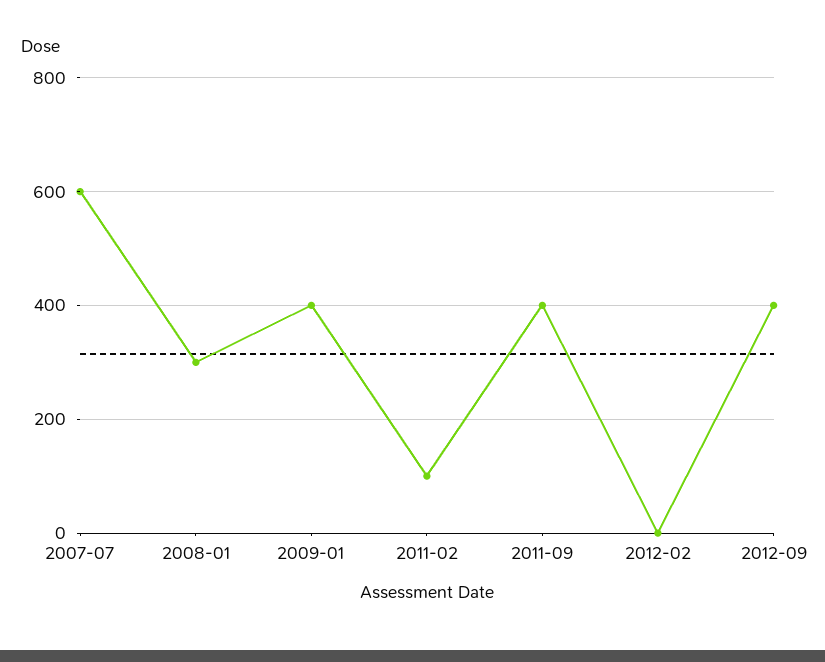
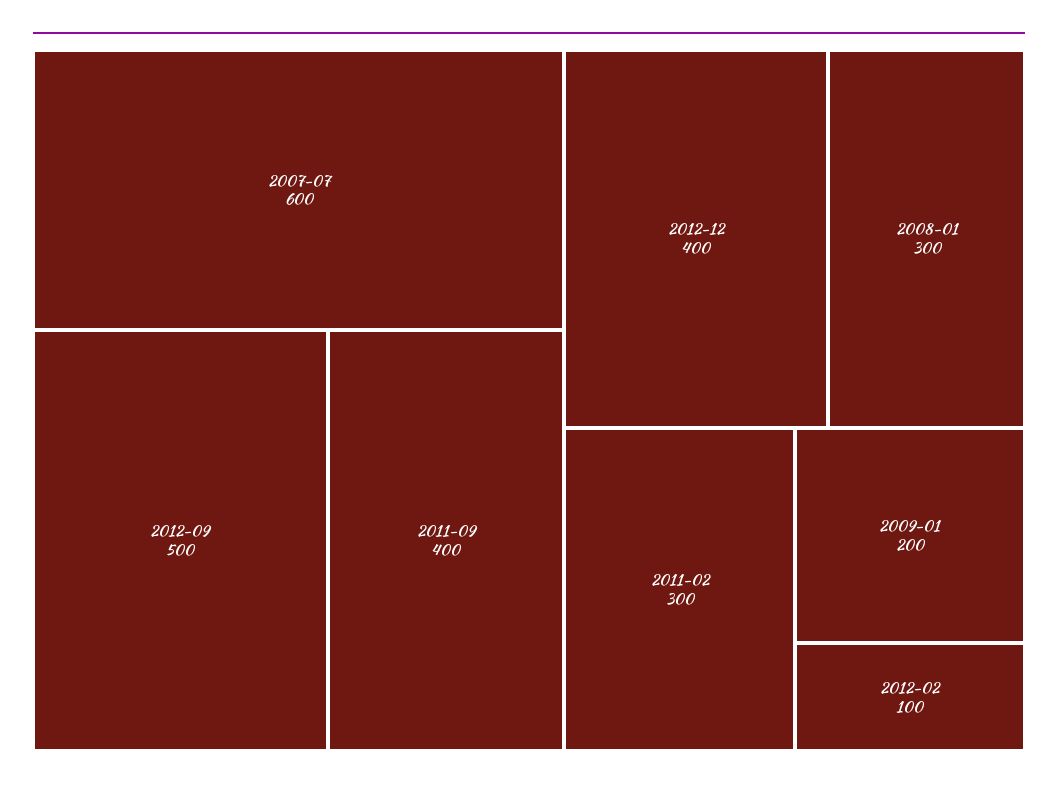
2009-01: 400 -> 200
2011-02: 100 -> 300
2012-02: 0 -> 100
2012-09: 400 -> 500
2012-12: none -> 400

